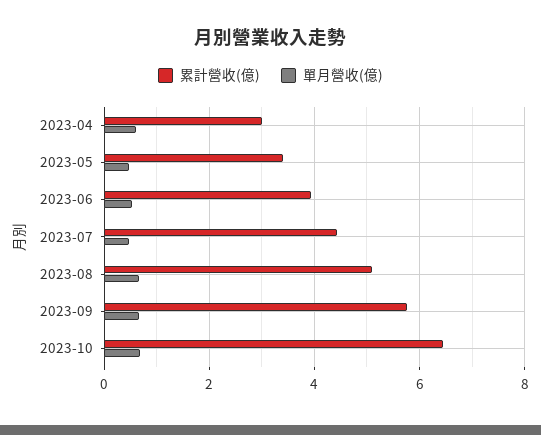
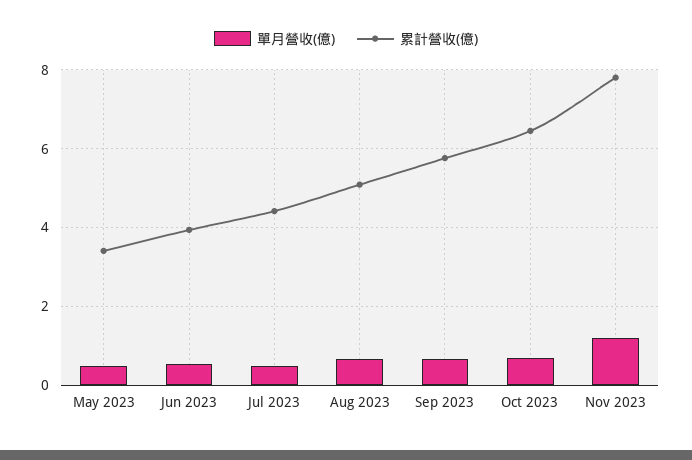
累計營收(億), 2023-04: 3 -> none
單月營收(億), 2023-04: 0.6 -> none
單月營收(億), Nov 2023: none -> 1.2
累計營收(億), Nov 2023: none -> 7.8

